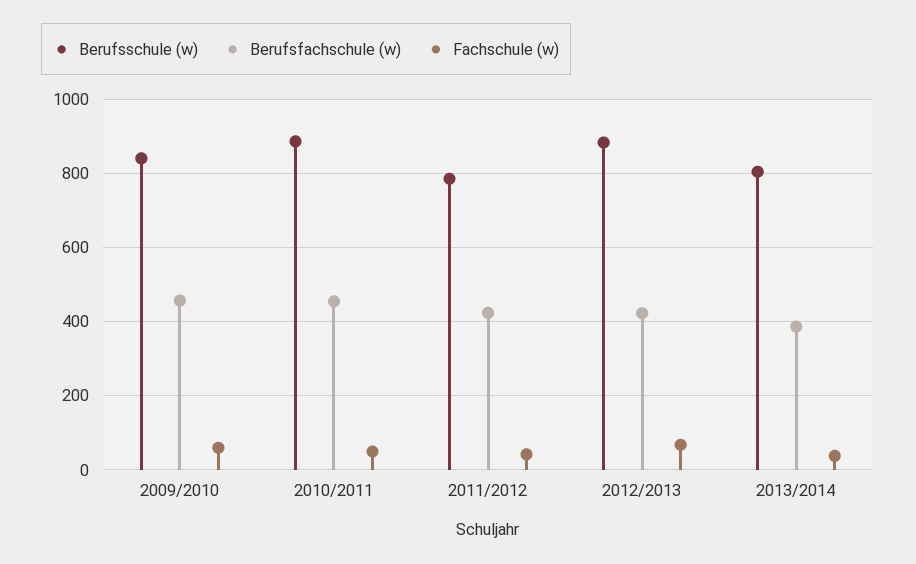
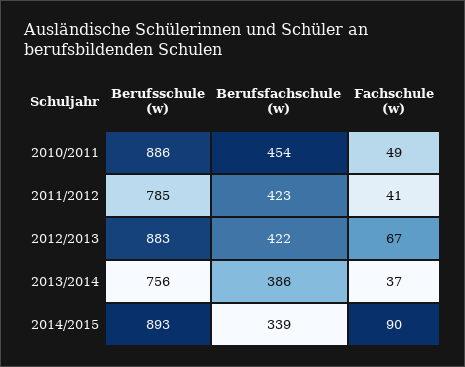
Berufsschule (w), 2009/2010: 840 -> none
Berufsfachschule (w), 2009/2010: 460 -> none
Fachschule (w), 2009/2010: 60 -> none
Berufsschule (w), 2013/2014: 800 -> 756
Berufsschule (w), 2014/2015: none -> 893
Berufsfachschule (w), 2014/2015: none -> 339
Fachschule (w), 2014/2015: none -> 90

